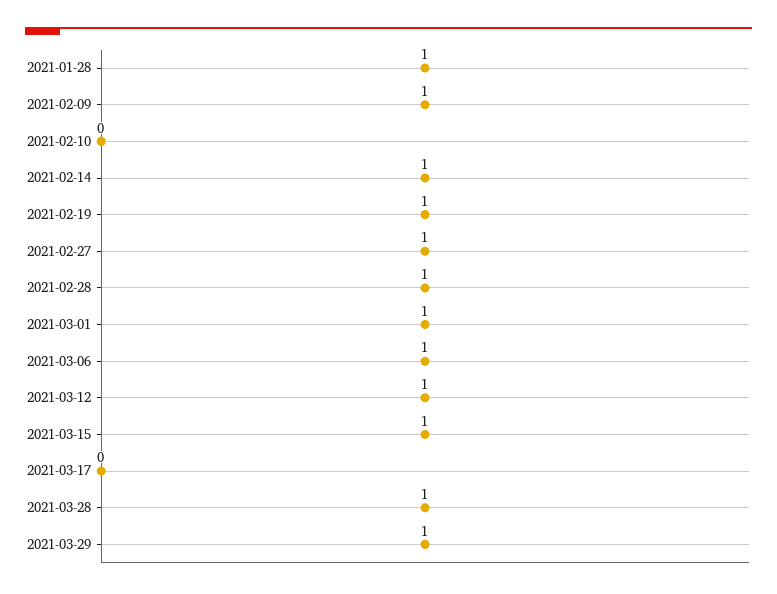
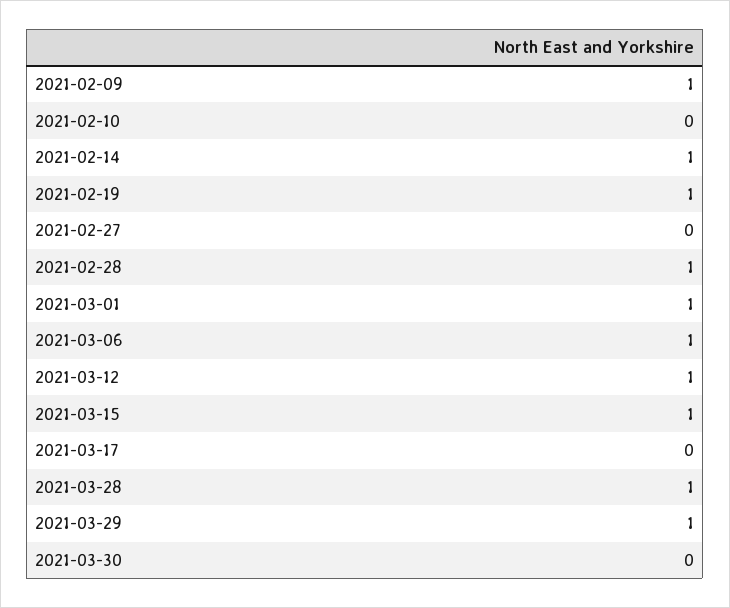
2021-01-28: 1 -> none
2021-02-27: 1 -> 0
2021-03-30: none -> 0

